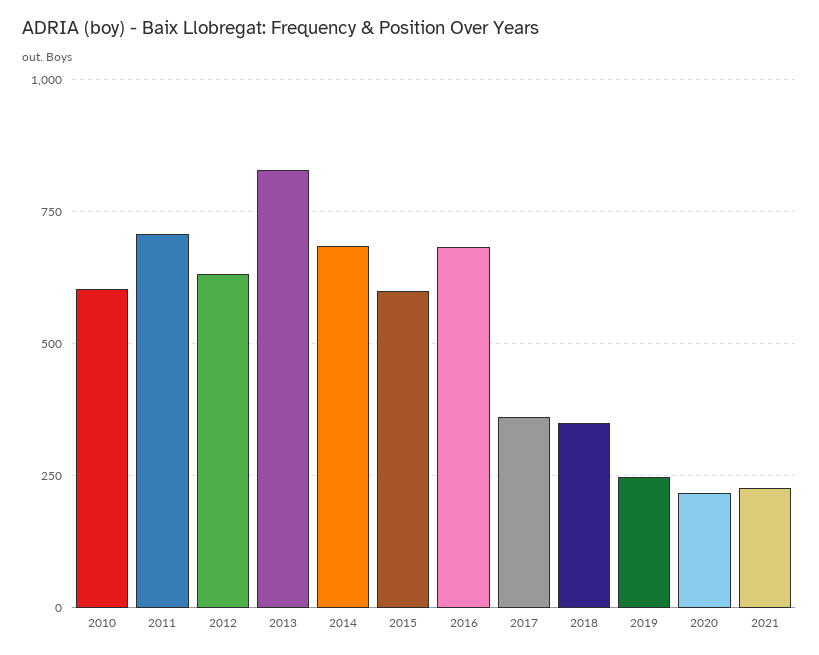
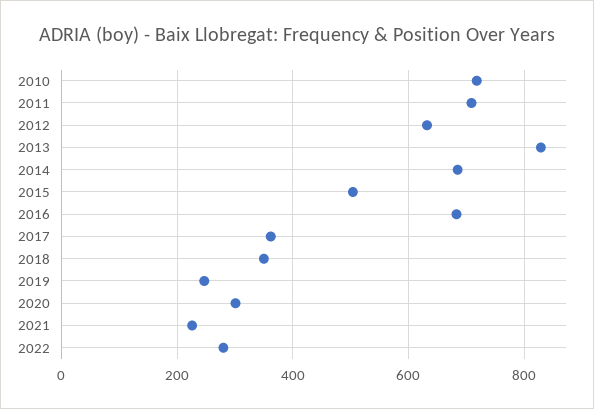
2010: 600 -> 720
2015: 600 -> 500
2020: 225 -> 300
2022: none -> 280

